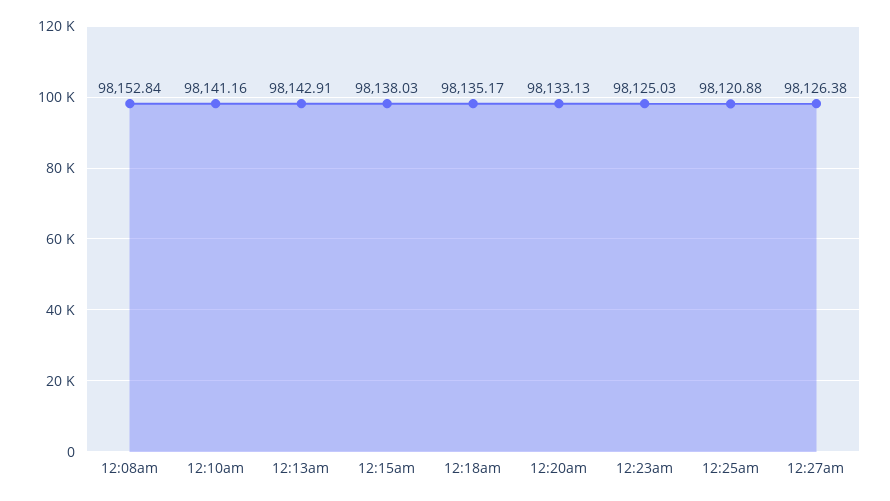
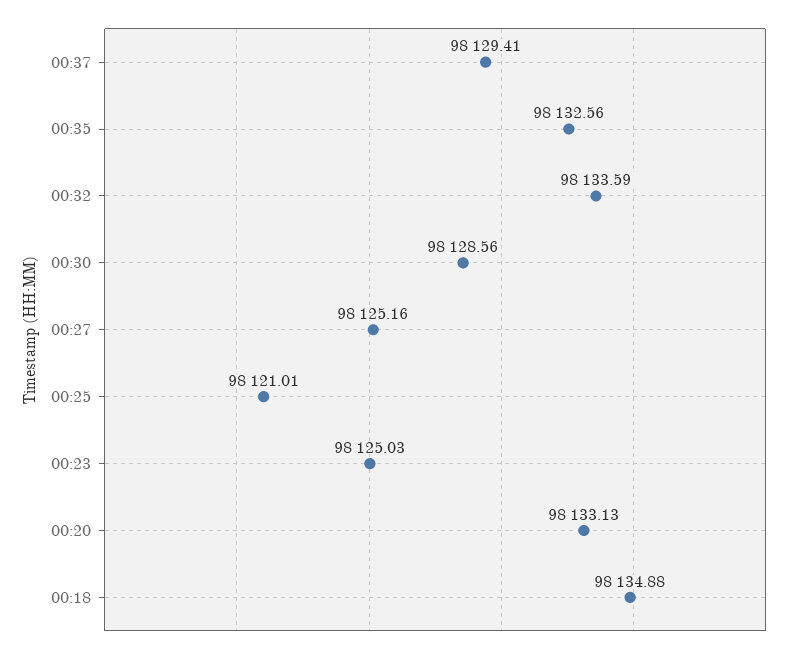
12:08am: 98152.84 -> none
12:10am: 98141.16 -> none
12:13am: 98142.91 -> none
12:15am: 98138.03 -> none
12:18am: 98135.17 -> 98134.88
12:25am: 98120.88 -> 98121.01
12:27am: 98126.38 -> 98125.16
00:37: none -> 98129.41
00:35: none -> 98132.56
00:32: none -> 98133.59
00:30: none -> 98128.56

